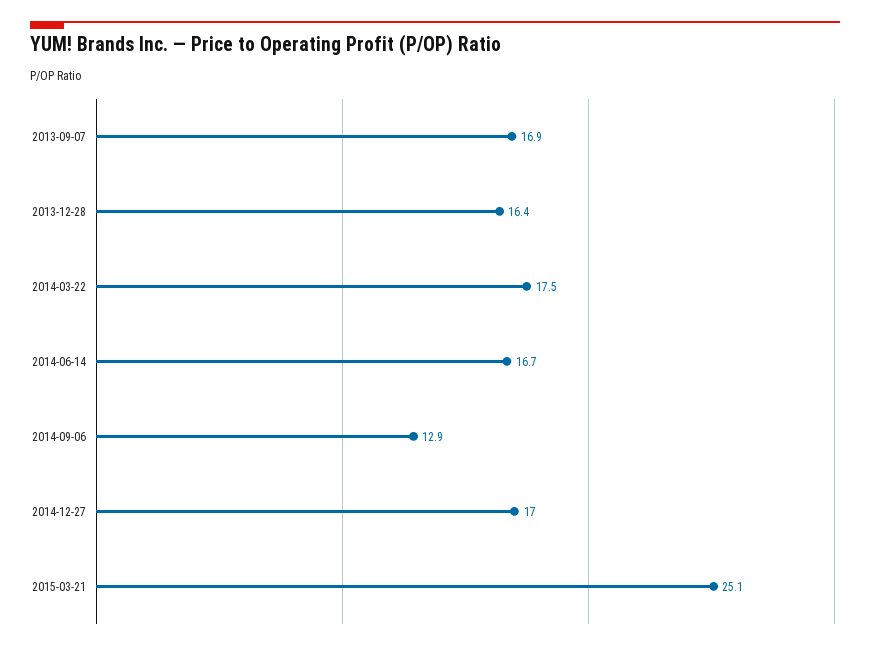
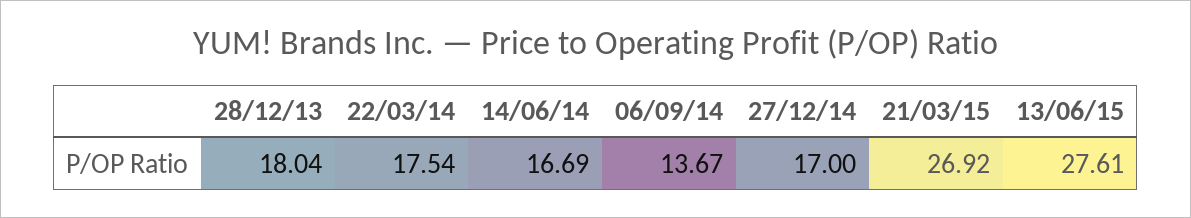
2013-09-07: 16.9 -> none
2013-12-28: 16.4 -> 18.04
2014-09-06: 12.9 -> 13.67
2015-03-21: 25.1 -> 26.92
13/06/15: none -> 27.61

